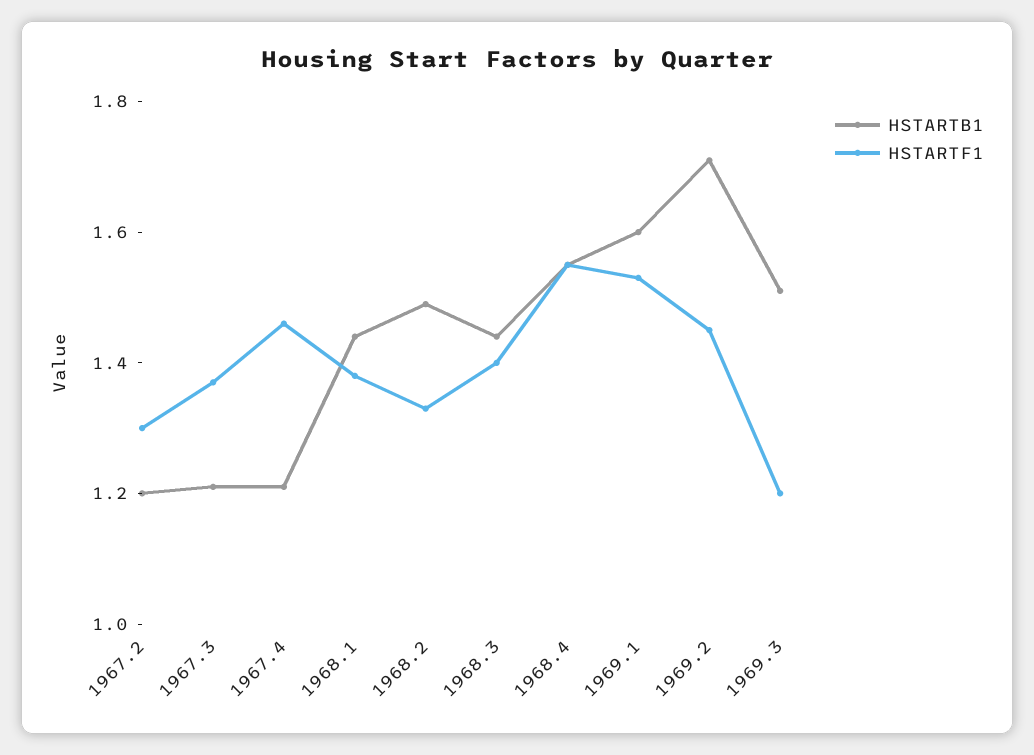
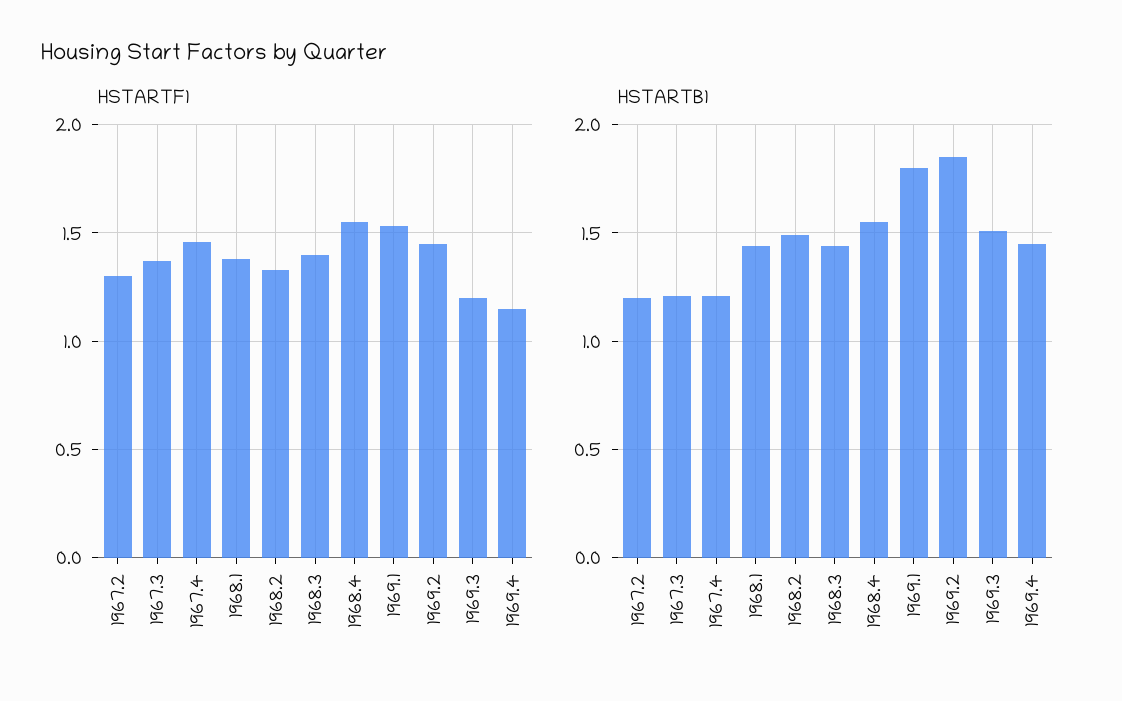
HSTARTB1, 1969.1: 1.6 -> 1.8
HSTARTB1, 1969.2: 1.7 -> 1.85
HSTARTF1, 1969.4: none -> 1.15
HSTARTB1, 1969.4: none -> 1.45

